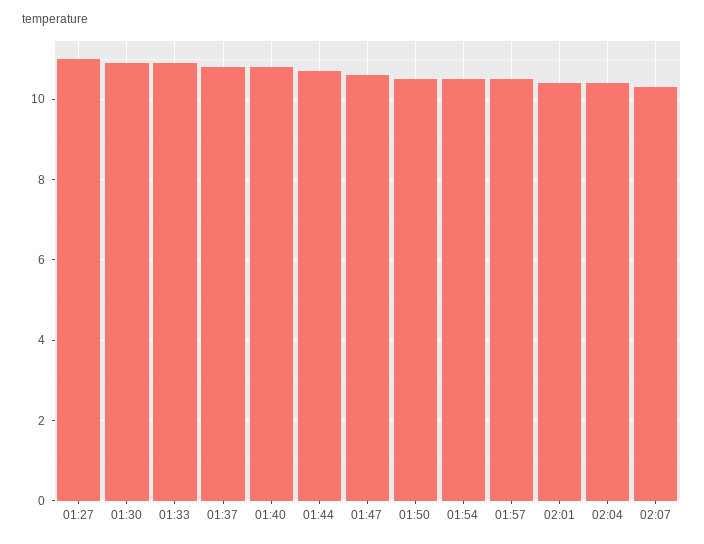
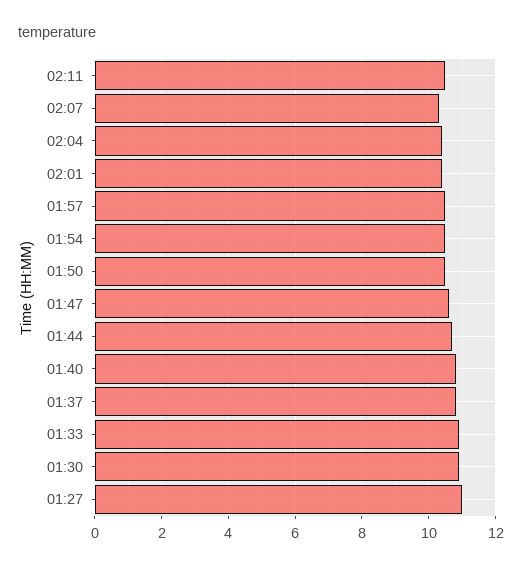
02:11: none -> 10.5

